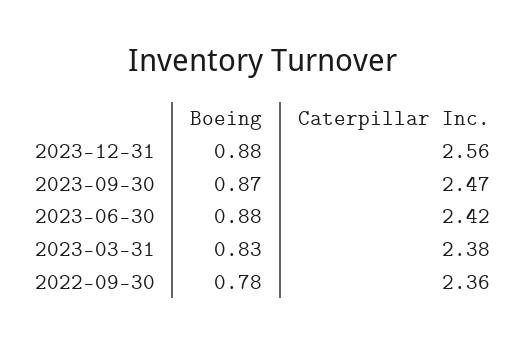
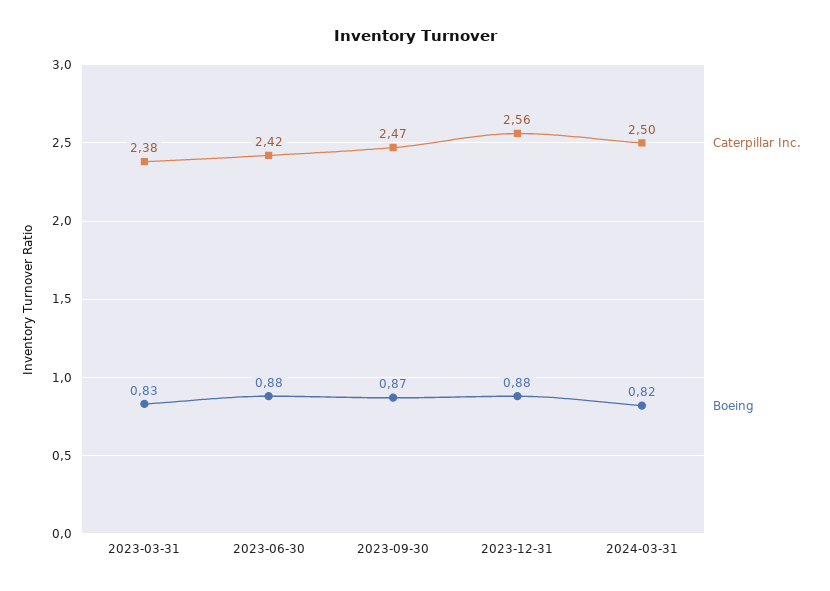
Boeing, 2022-09-30: 0.78 -> none
Caterpillar Inc., 2022-09-30: 2.36 -> none
Caterpillar Inc., 2024-03-31: none -> 2.5
Boeing, 2024-03-31: none -> 0.82

